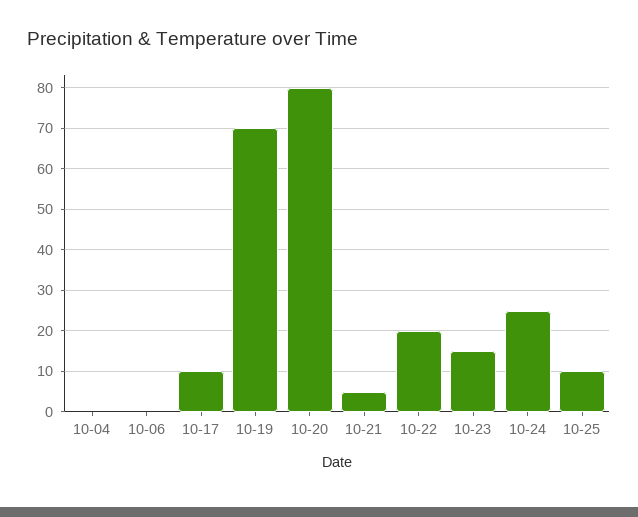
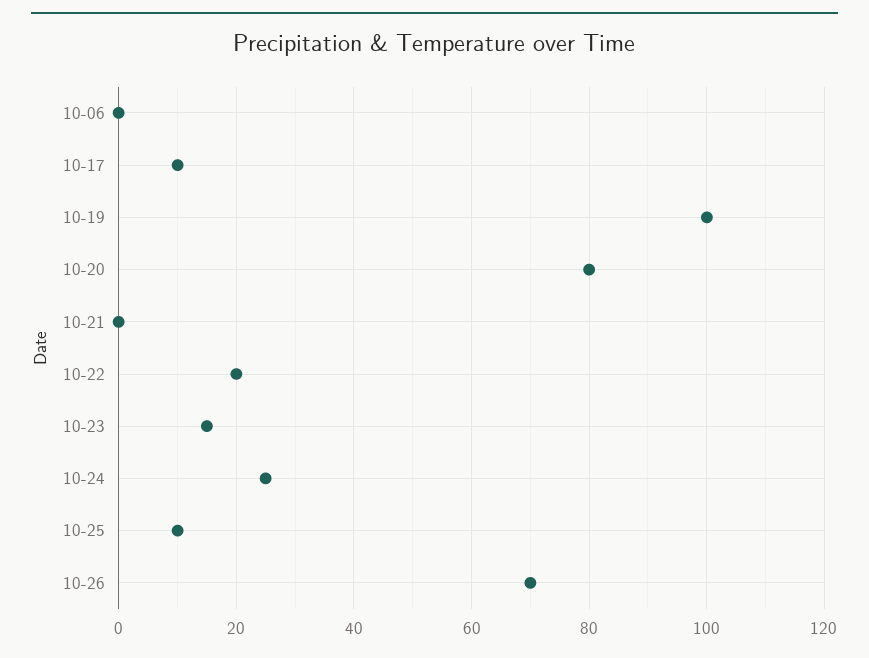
10-04: 0 -> none
10-19: 70 -> 100
10-21: 5 -> 0
10-26: none -> 70

